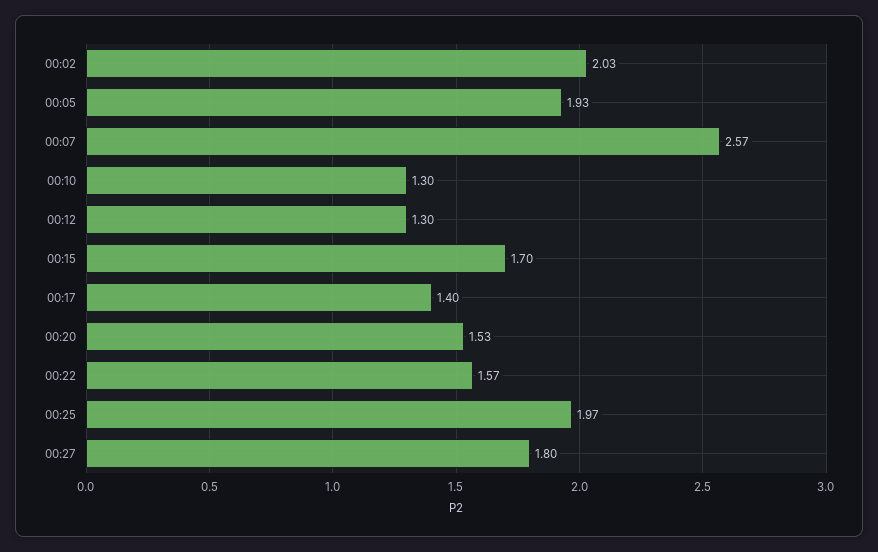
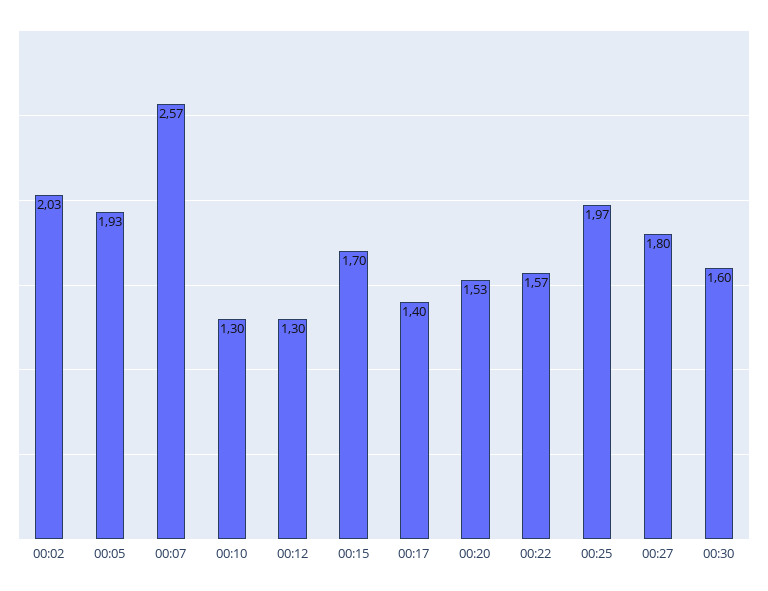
00:30: none -> 1.6

